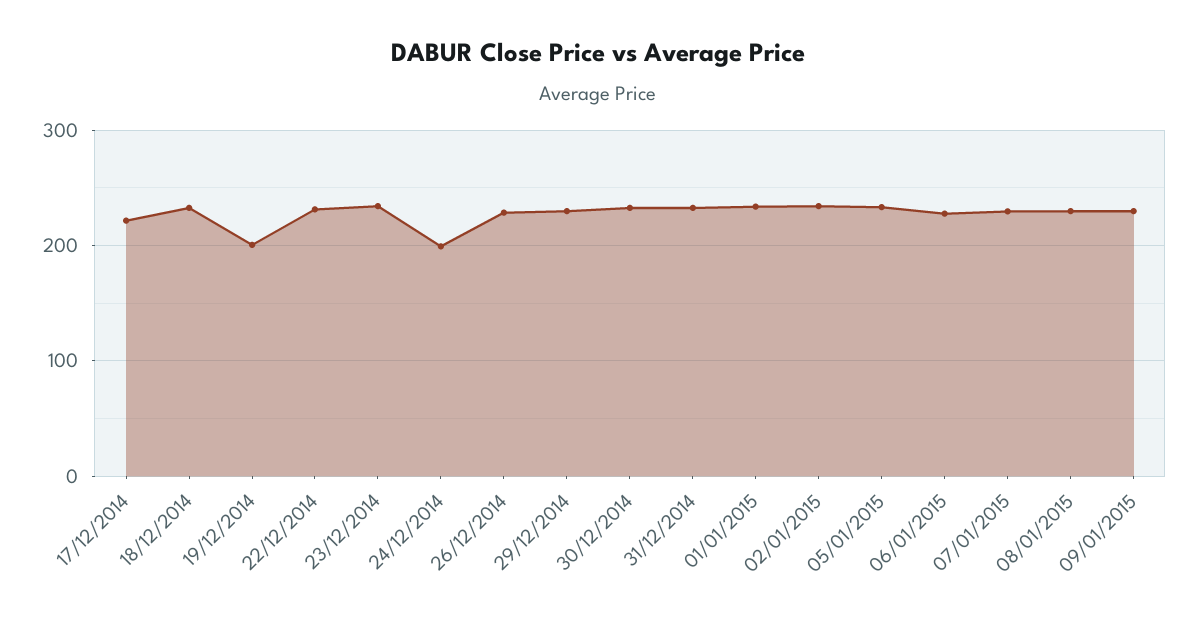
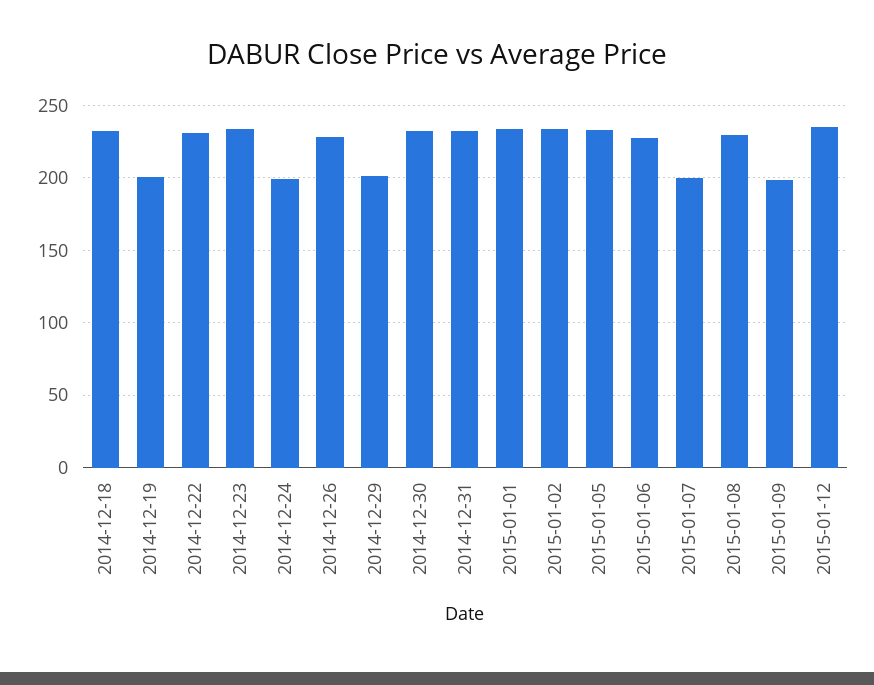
17/12/2014: 220 -> none
29/12/2014: 230 -> 200
07/01/2015: 230 -> 200
09/01/2015: 230 -> 200
2015-01-12: none -> 235

